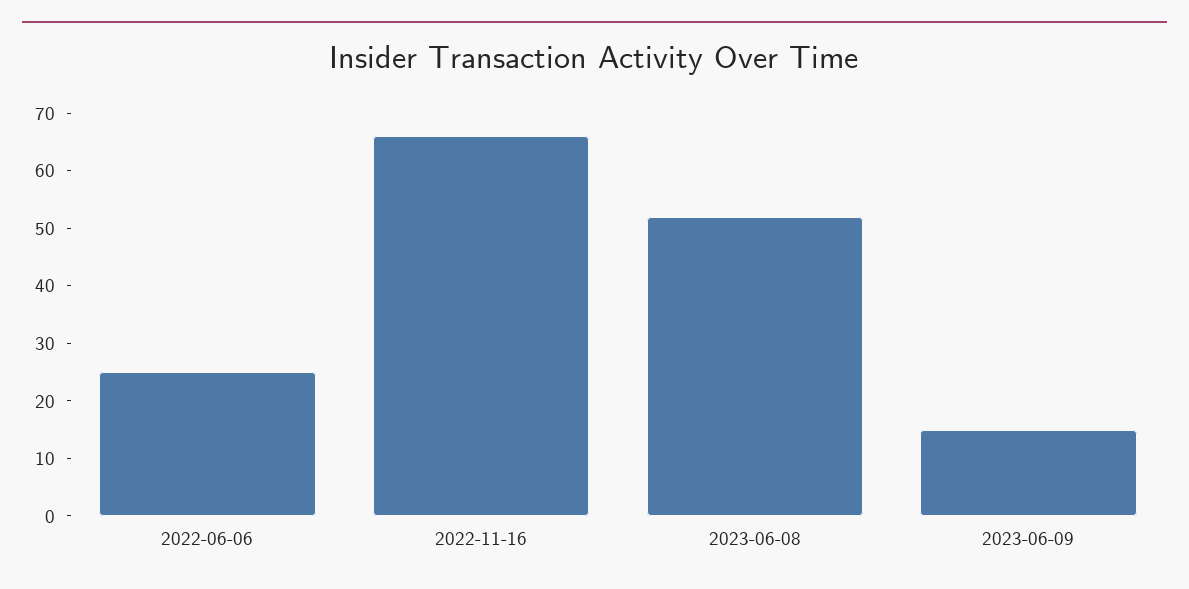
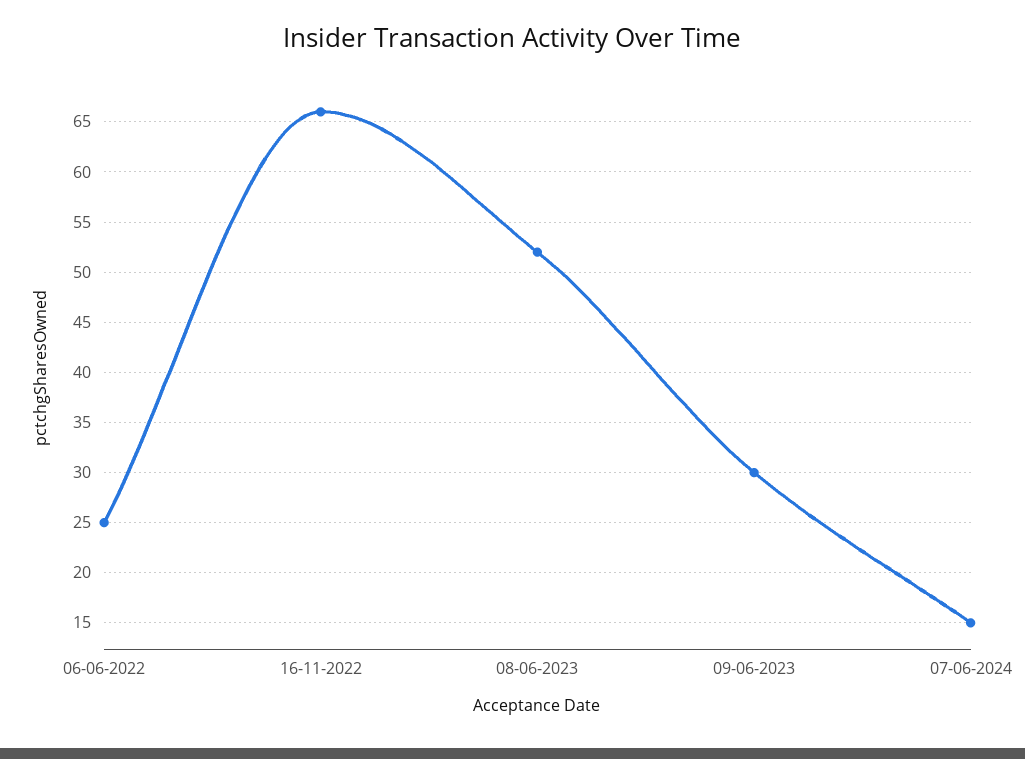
2023-06-09: 15 -> 30
07-06-2024: none -> 15

